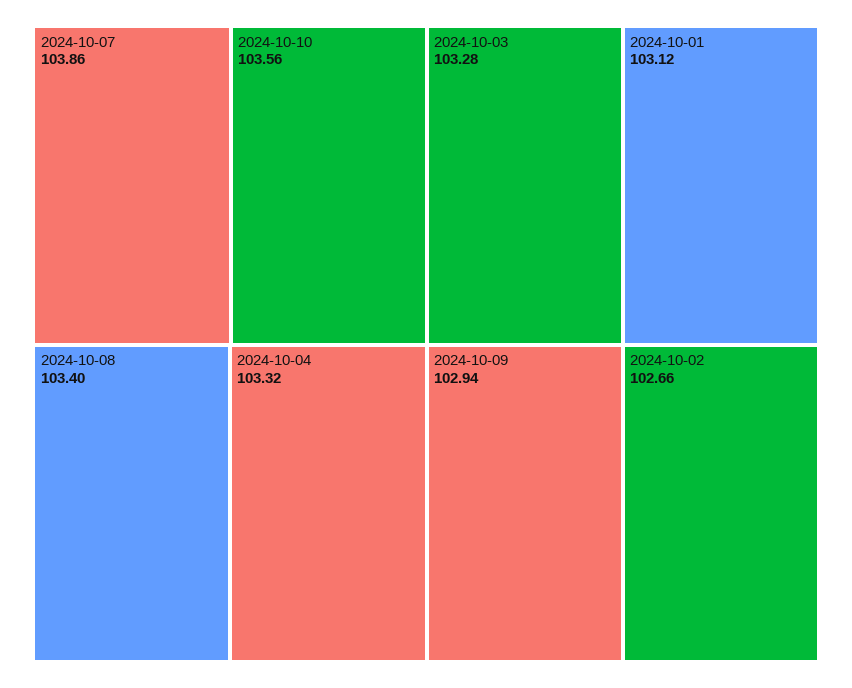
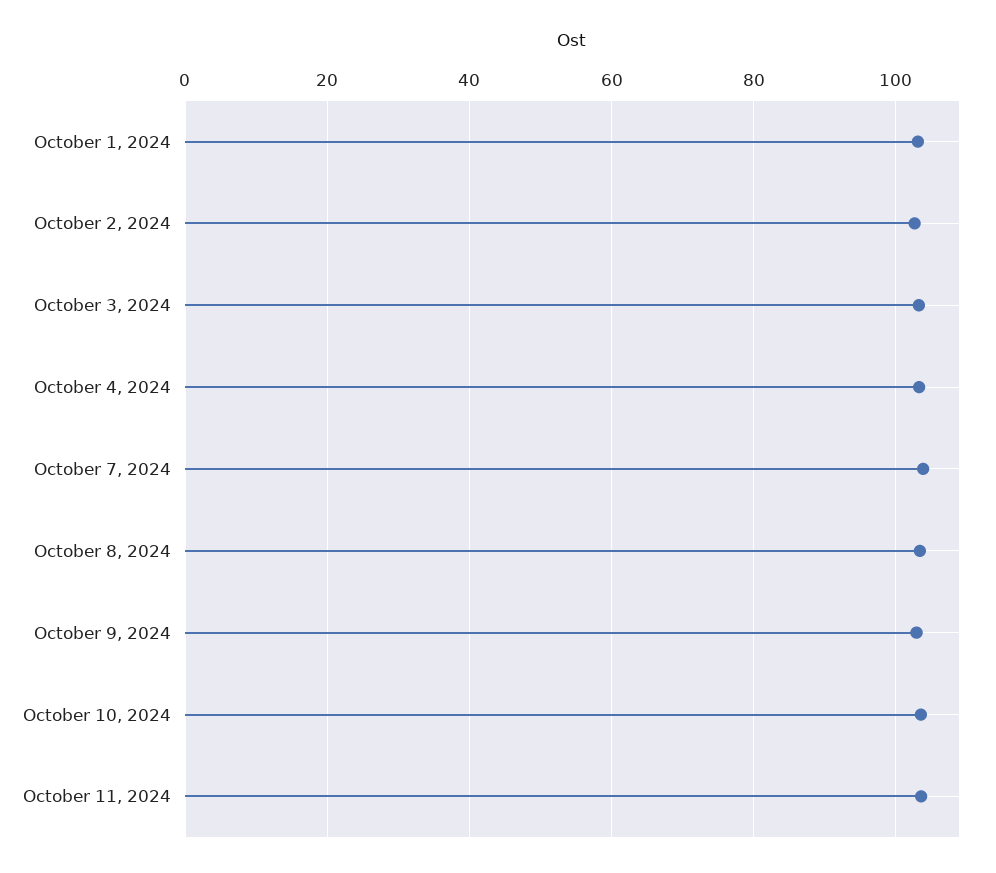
October 11, 2024: none -> 104

